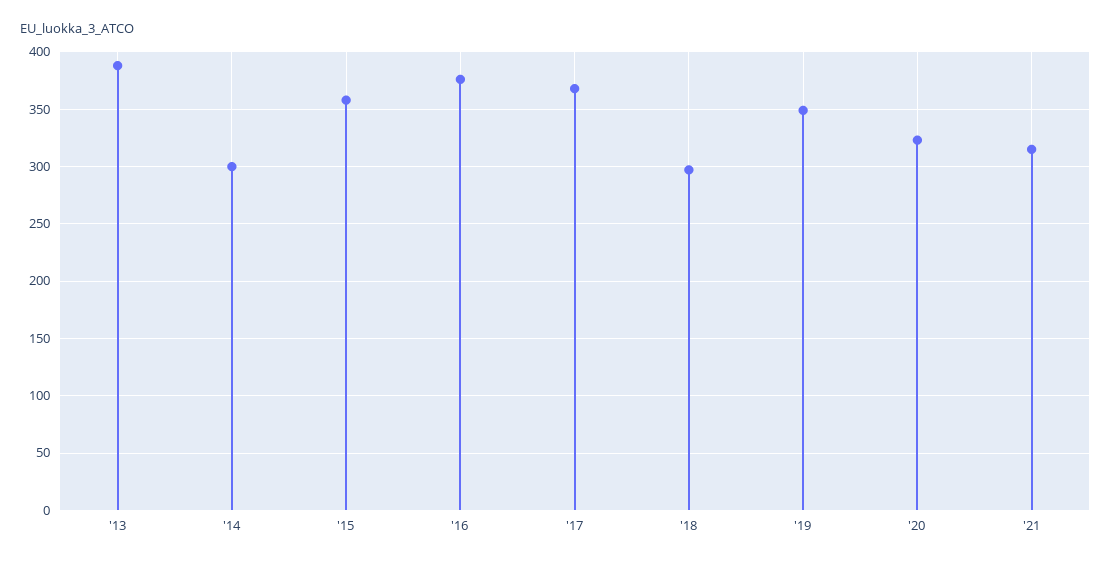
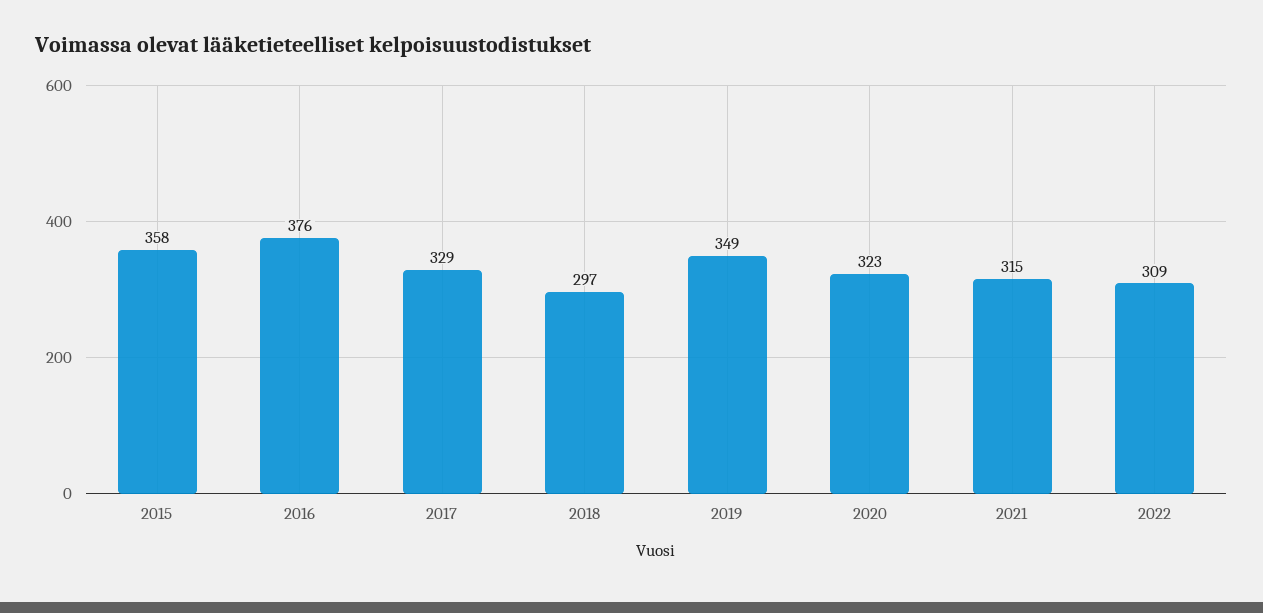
'13: 390 -> none
'14: 300 -> none
'17: 370 -> 329
2022: none -> 309

